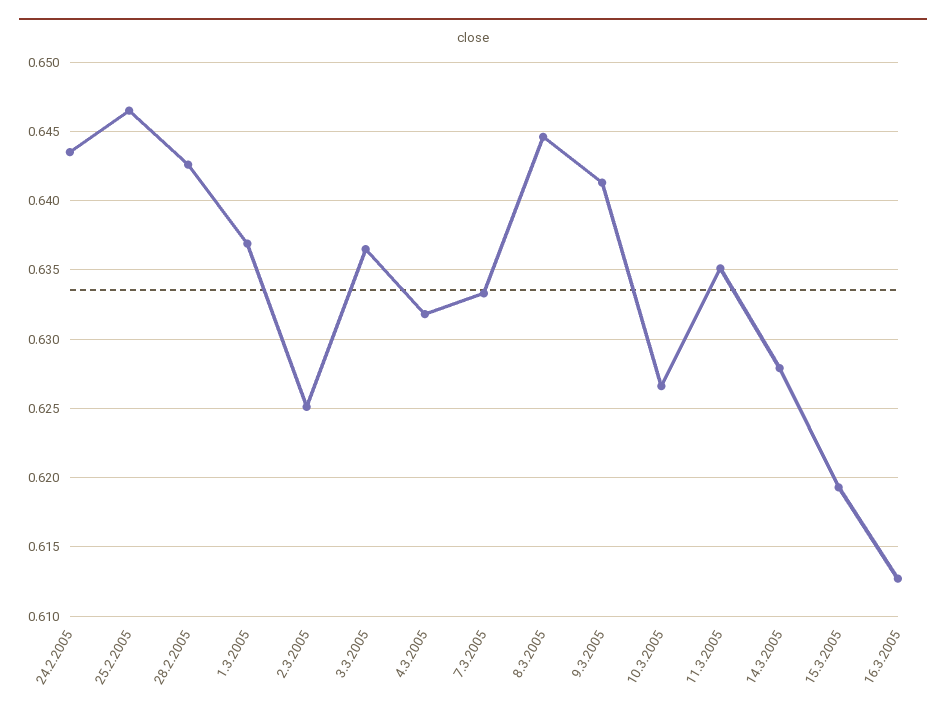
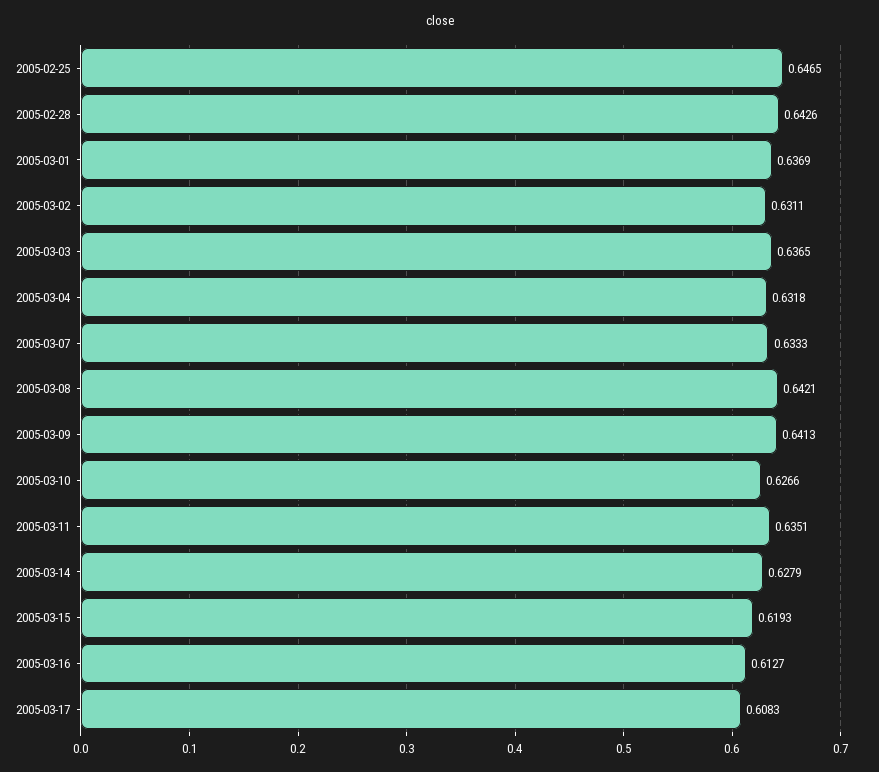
24.2.2005: 0.6435 -> none
2.3.2005: 0.625 -> 0.6311
8.3.2005: 0.6445 -> 0.6421
2005-03-17: none -> 0.6083

